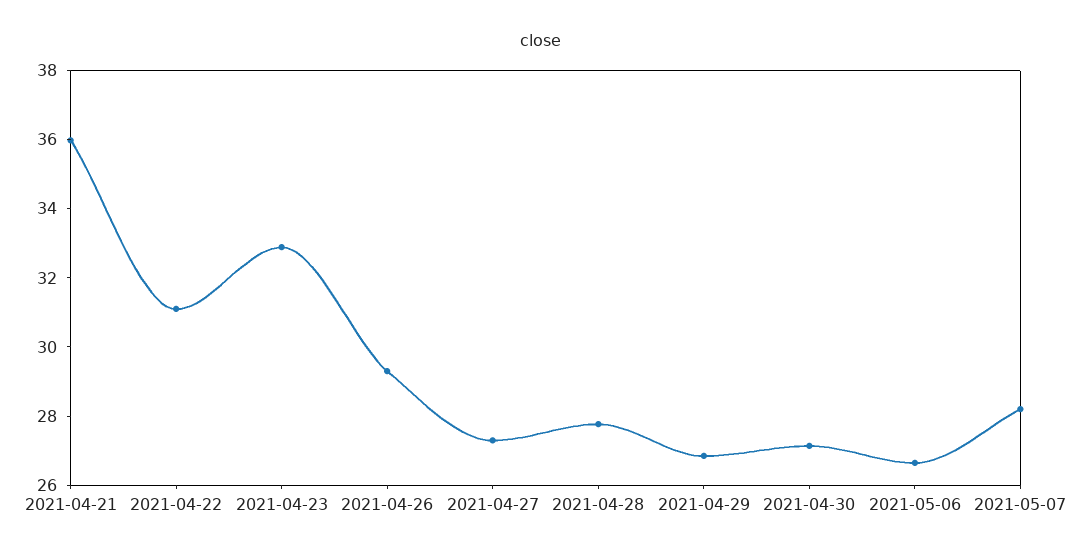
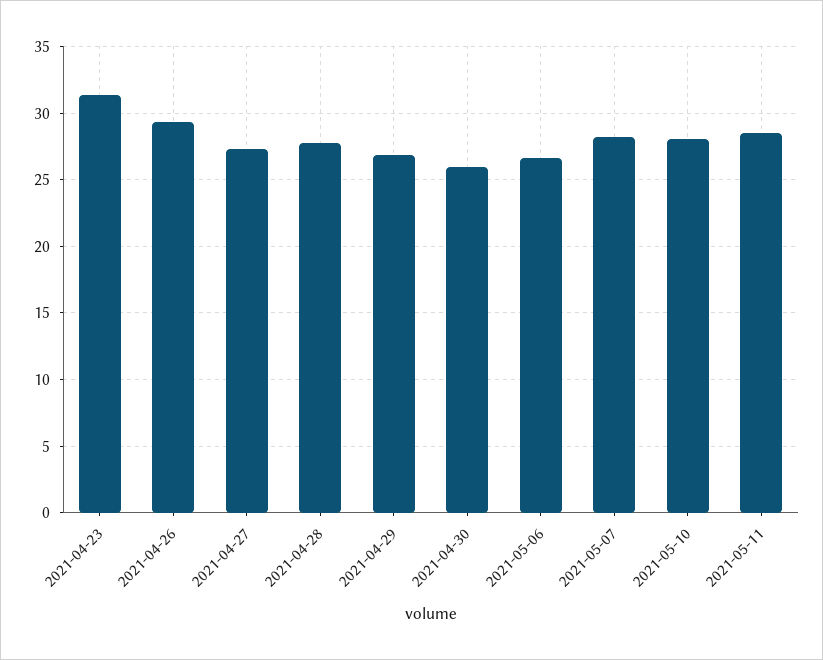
2021-04-21: 36 -> none
2021-04-22: 31 -> none
2021-04-23: 33 -> 31.5
2021-04-30: 27 -> 26
2021-05-10: none -> 28
2021-05-11: none -> 28.5

